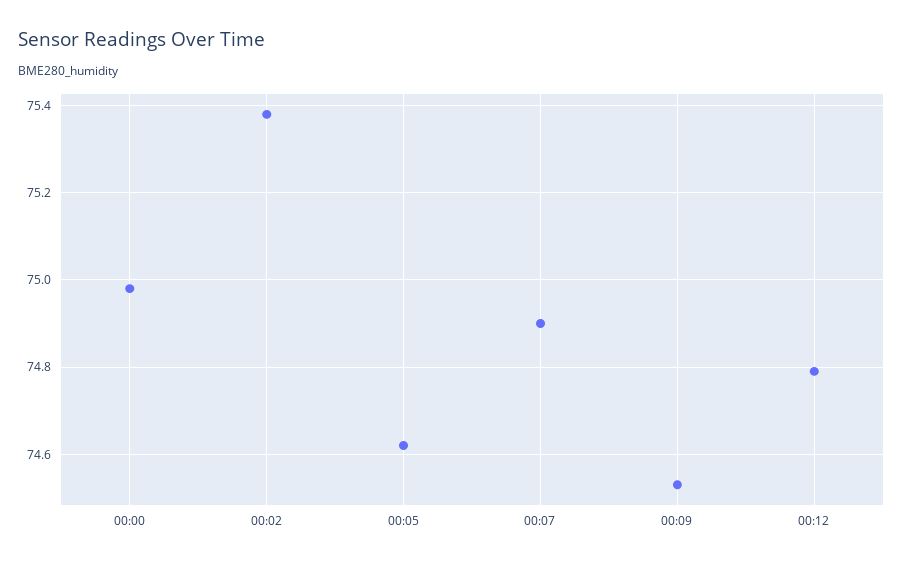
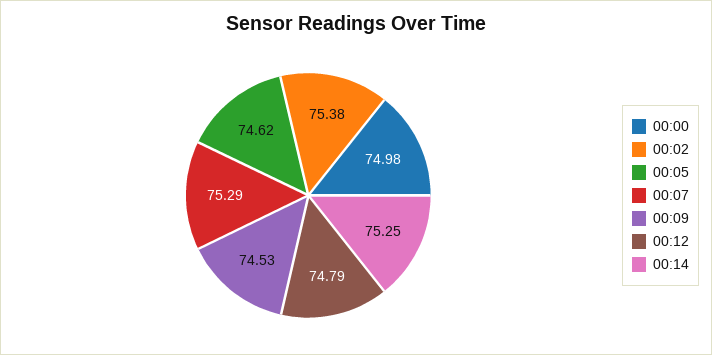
00:07: 74.9 -> 75.29
00:14: none -> 75.25

